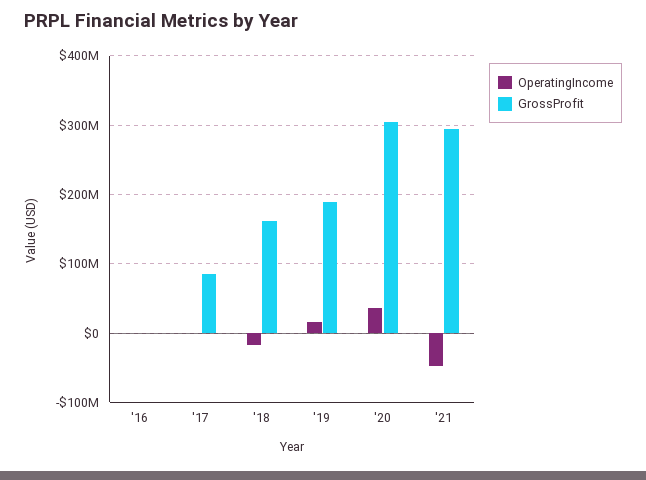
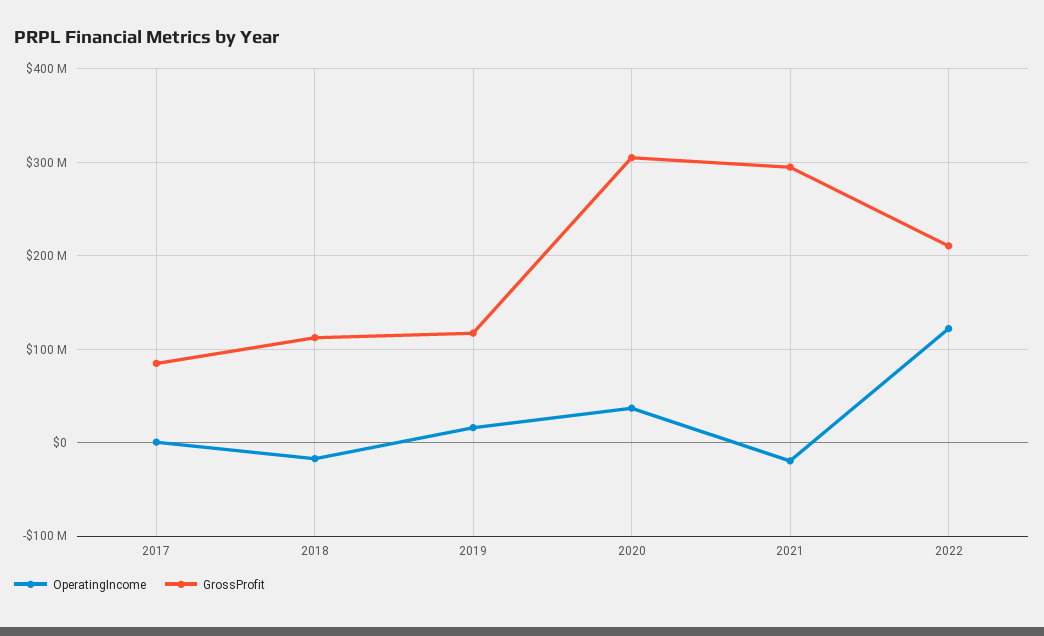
OperatingIncome, '16: 0 -> none
GrossProfit, '16: 0 -> none
GrossProfit, '18: 160000000 -> 110000000
GrossProfit, '19: 190000000 -> 120000000
OperatingIncome, '21: -50000000 -> -20000000
OperatingIncome, 2022: none -> 120000000
GrossProfit, 2022: none -> 210000000

